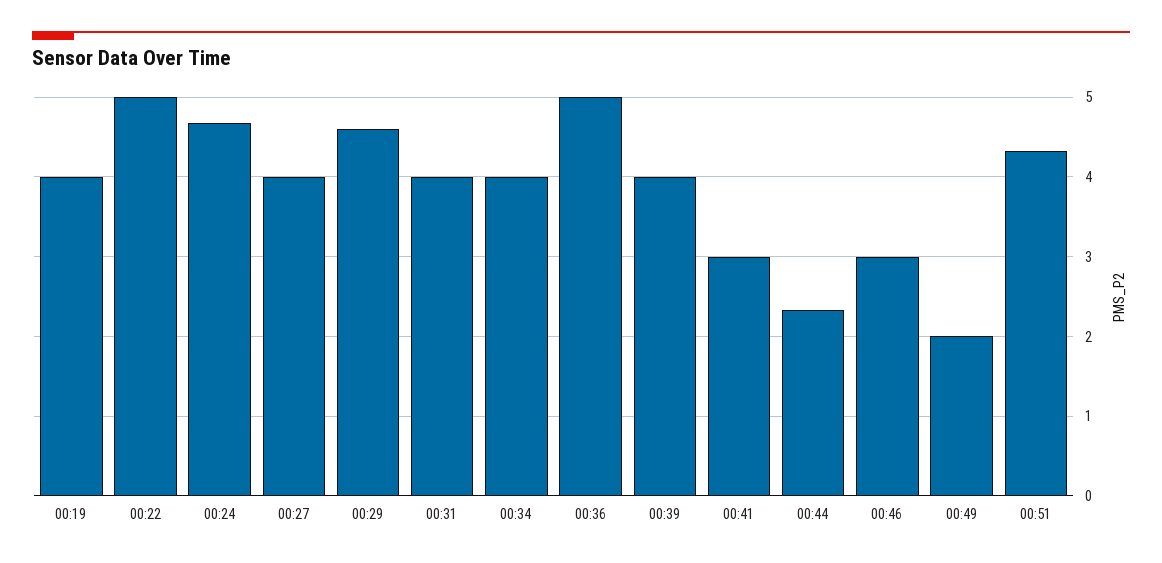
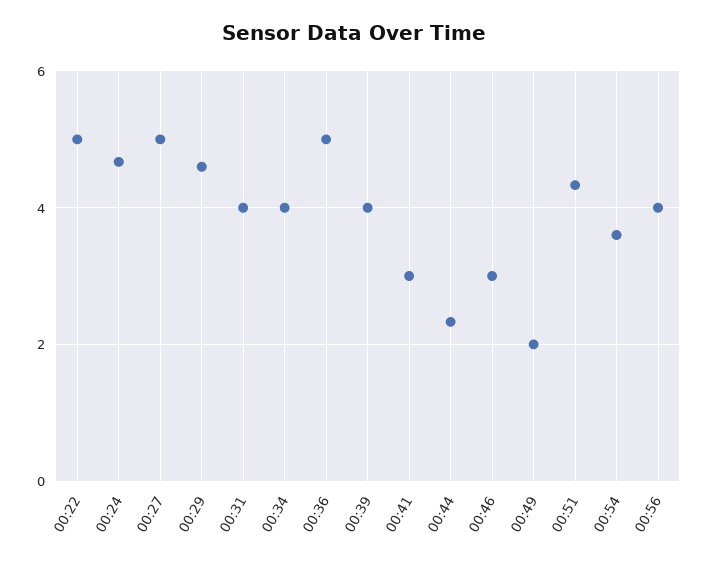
00:19: 4 -> none
00:27: 4 -> 5
00:54: none -> 3.6
00:56: none -> 4

